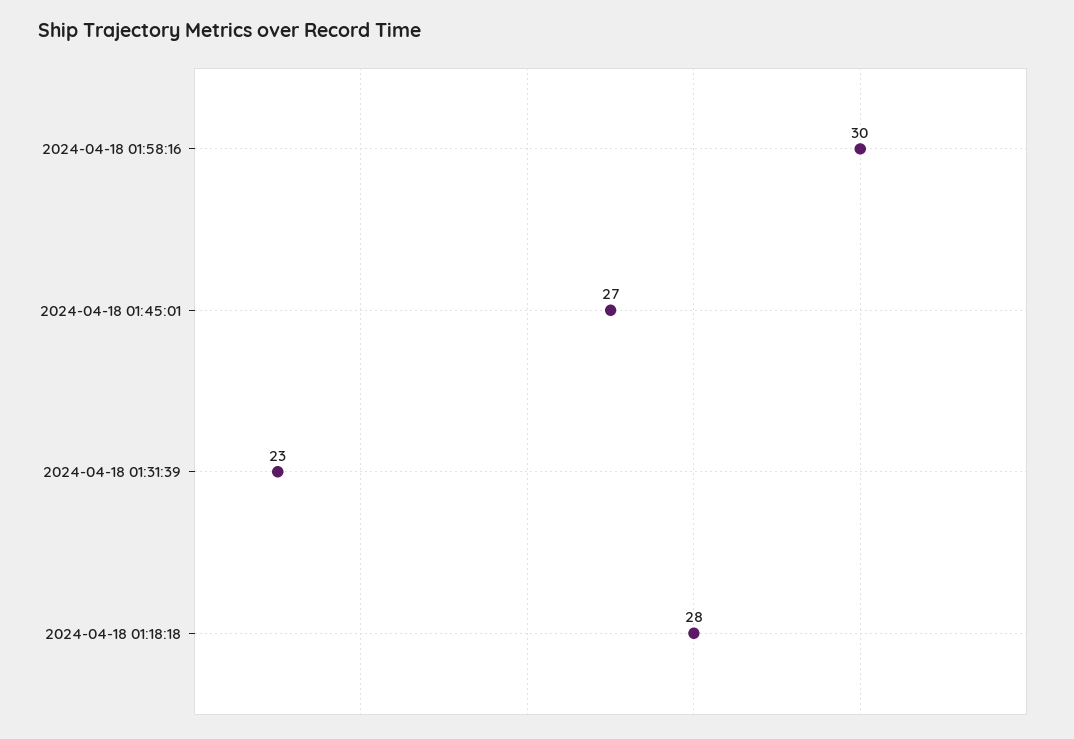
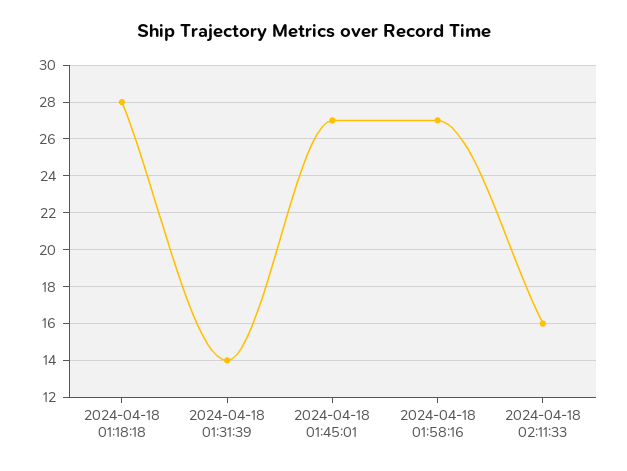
2024-04-18 01:58:16: 30 -> 27
2024-04-18 01:31:39: 23 -> 14
2024-04-18 02:11:33: none -> 16

